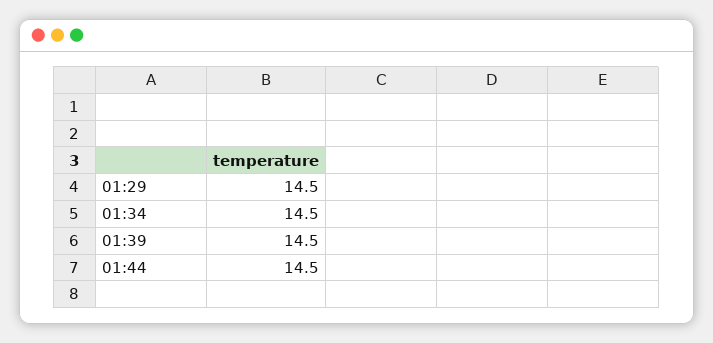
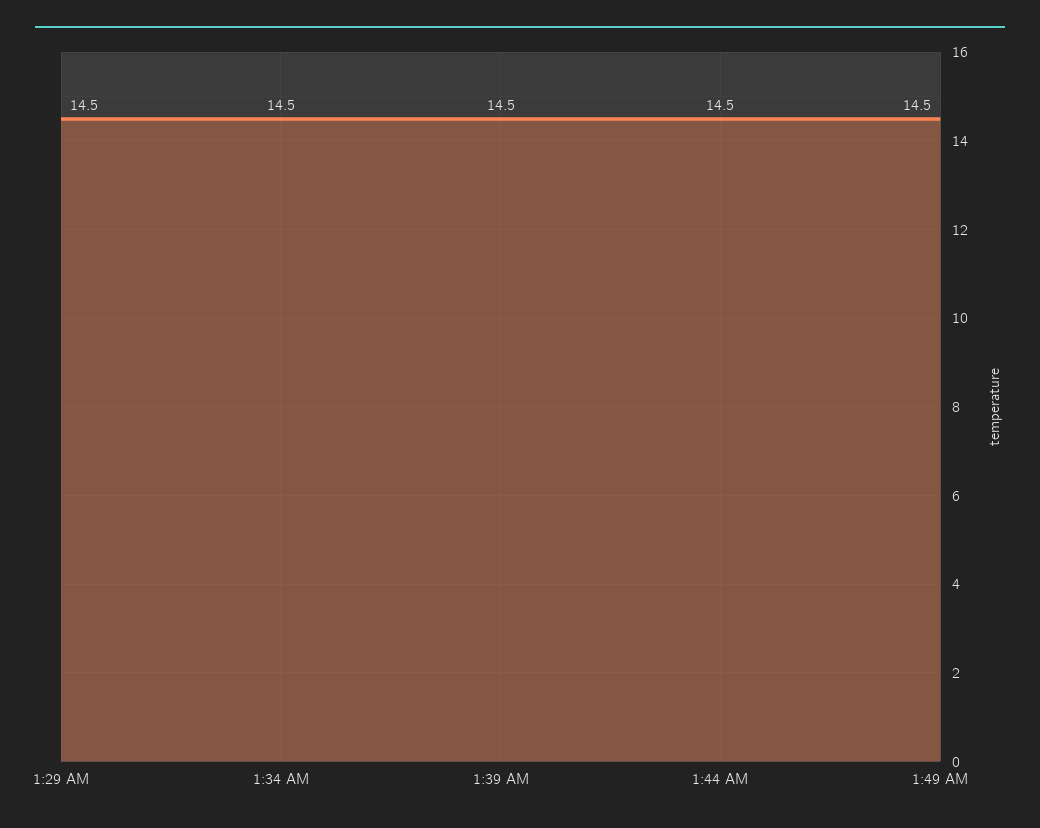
1:49 AM: none -> 14.5

